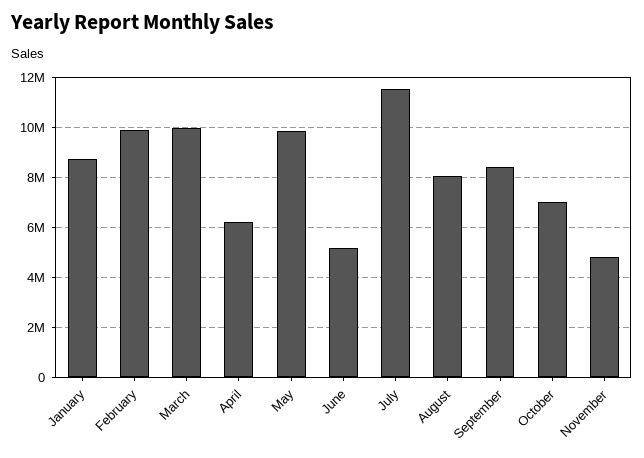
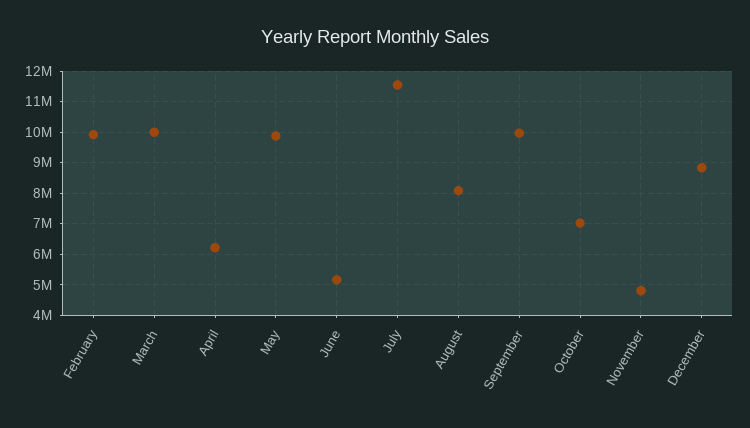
January: 8750000 -> none
September: 8500000 -> 10000000
December: none -> 8800000

